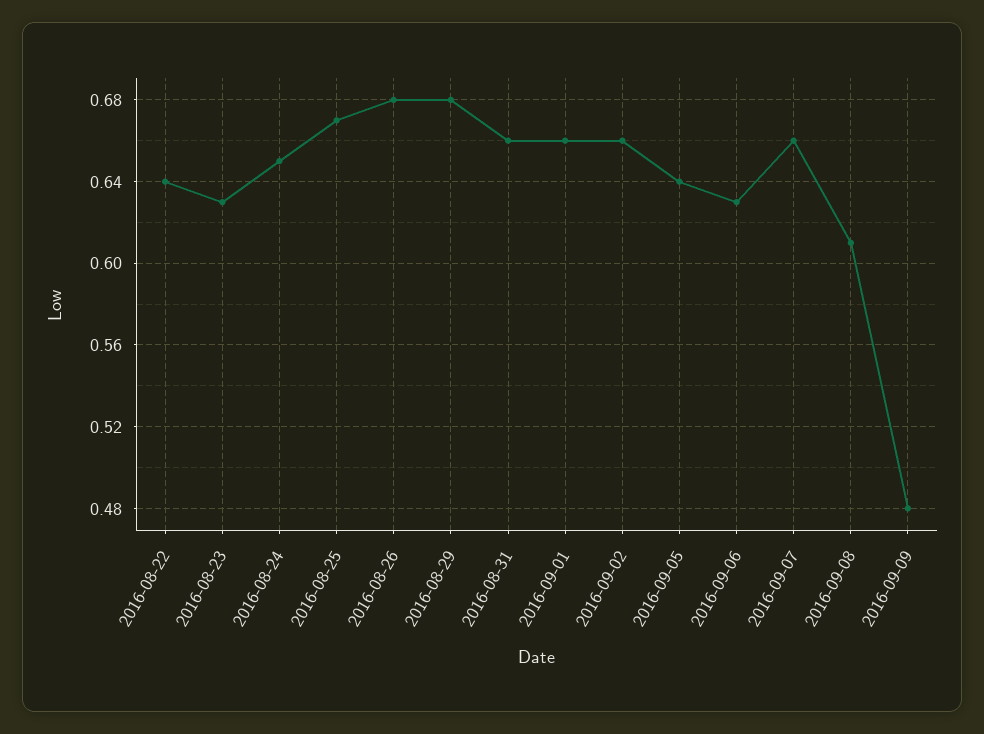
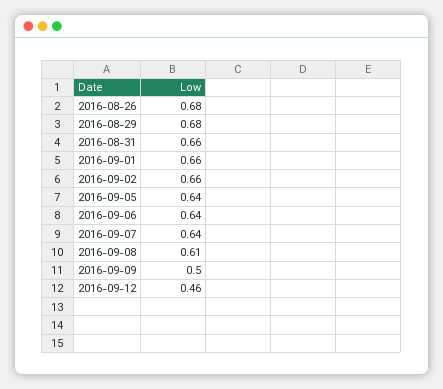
2016-08-22: 0.64 -> none
2016-08-23: 0.63 -> none
2016-08-24: 0.65 -> none
2016-08-25: 0.67 -> none
2016-09-06: 0.63 -> 0.64
2016-09-07: 0.66 -> 0.64
2016-09-09: 0.48 -> 0.5
2016-09-12: none -> 0.46

